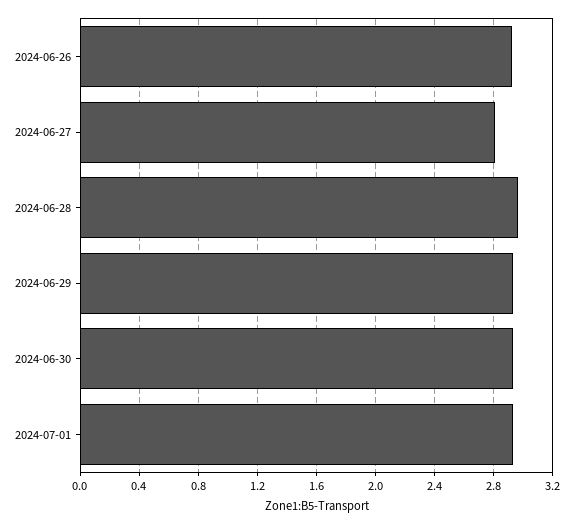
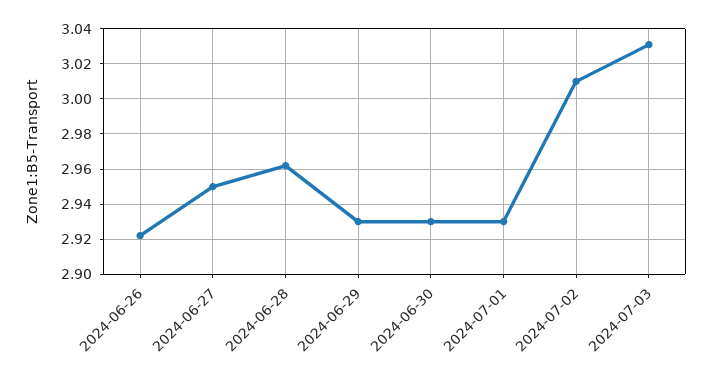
2024-06-27: 2.8 -> 2.95
2024-07-02: none -> 3.01
2024-07-03: none -> 3.03

